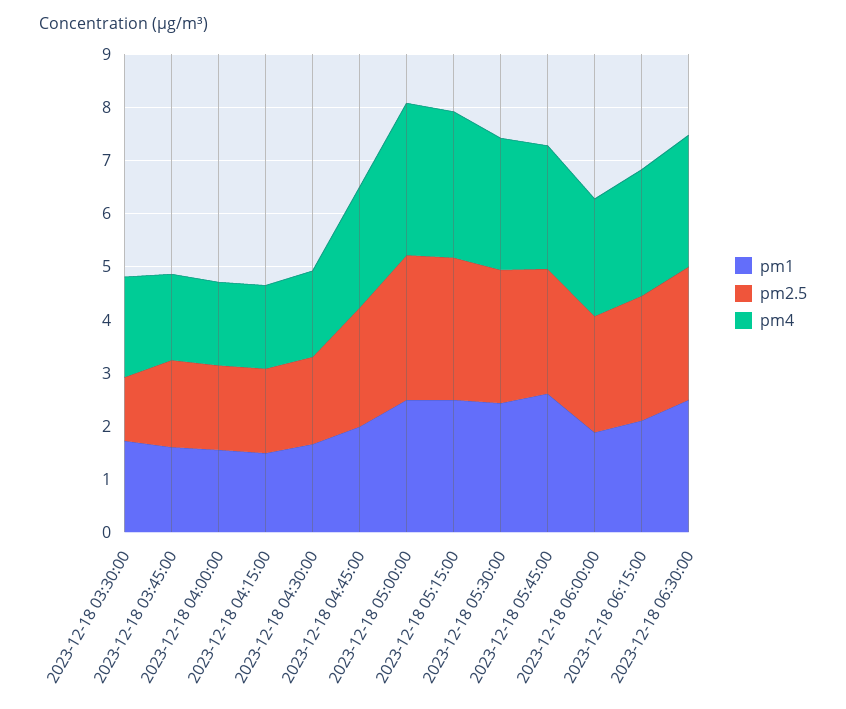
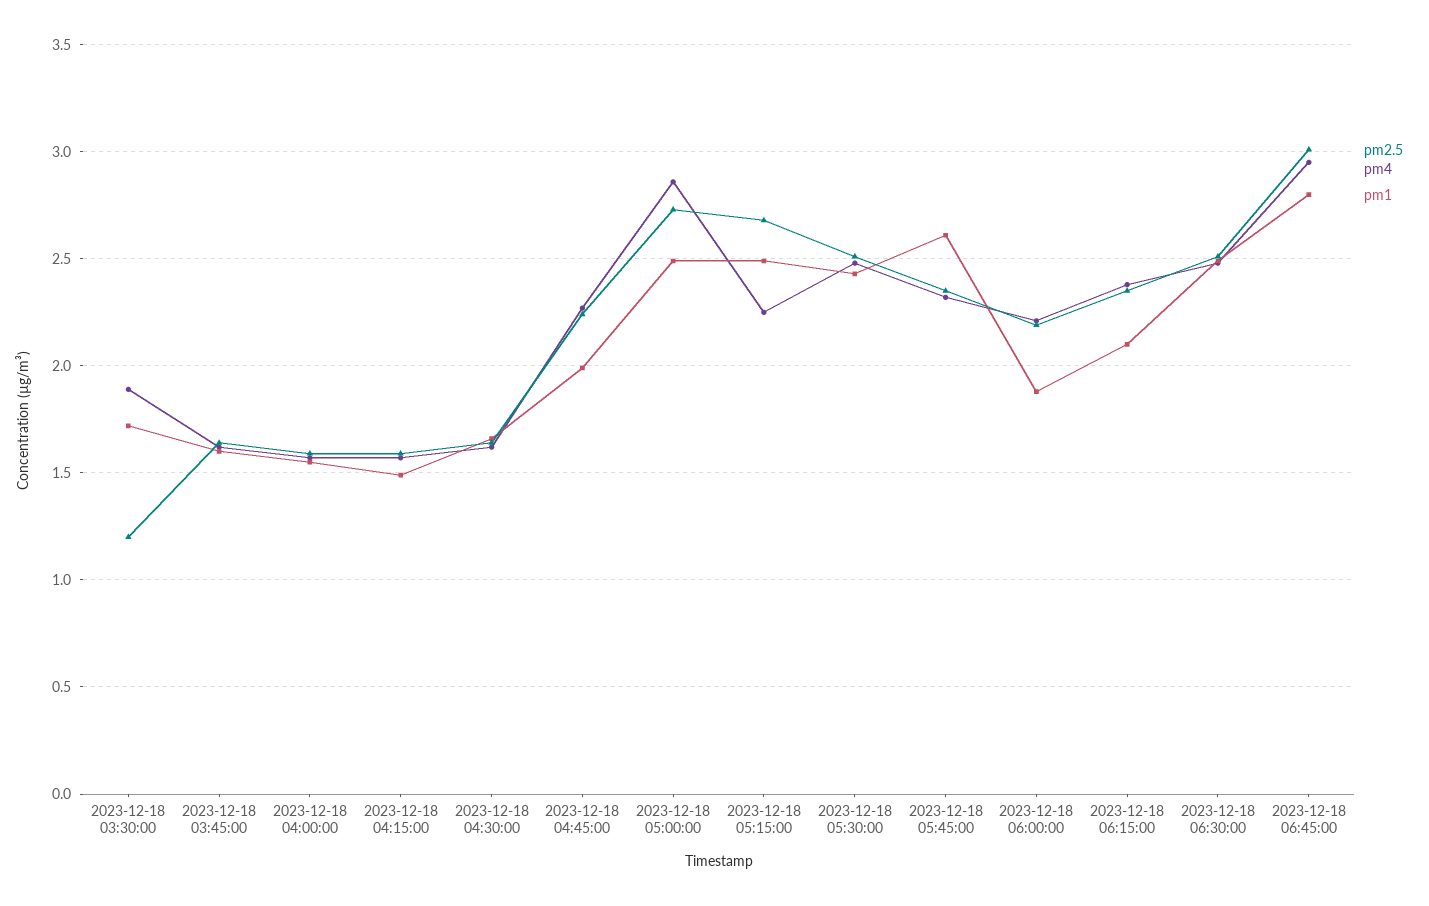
pm4, 2023-12-18 05:15:00: 2.8 -> 2.25
pm2.5, 2023-12-18 06:45:00: none -> 3
pm4, 2023-12-18 06:45:00: none -> 2.95
pm1, 2023-12-18 06:45:00: none -> 2.8

